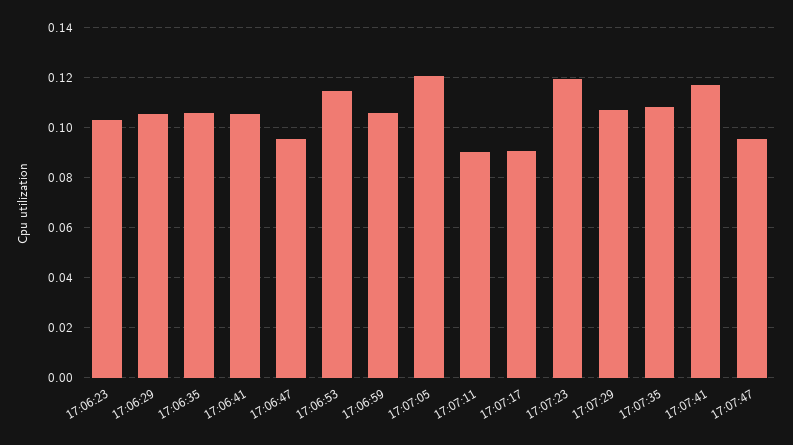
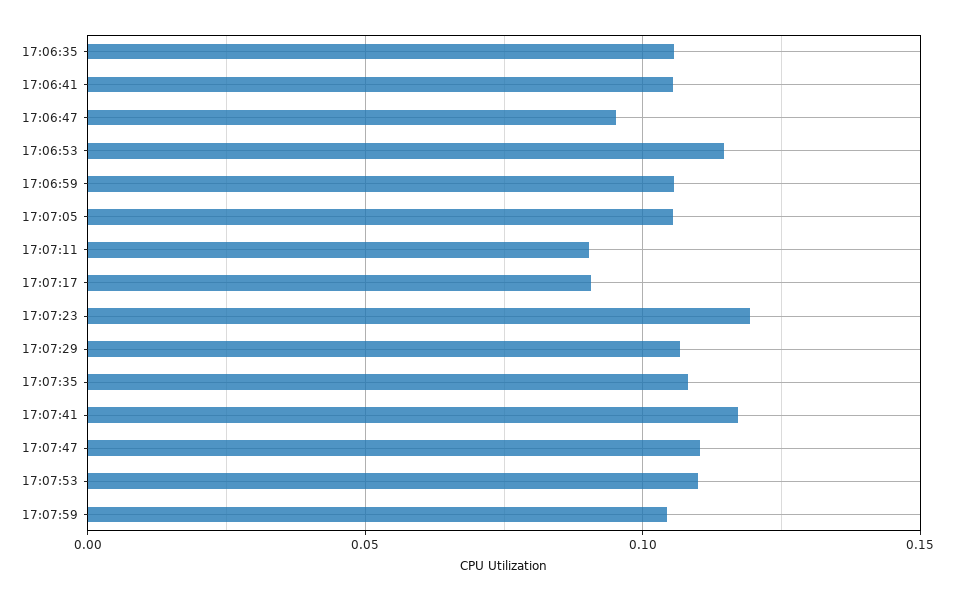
17:06:23: 0.1025 -> none
17:06:29: 0.105 -> none
17:07:05: 0.12 -> 0.105
17:07:47: 0.095 -> 0.11
17:07:53: none -> 0.11
17:07:59: none -> 0.105

